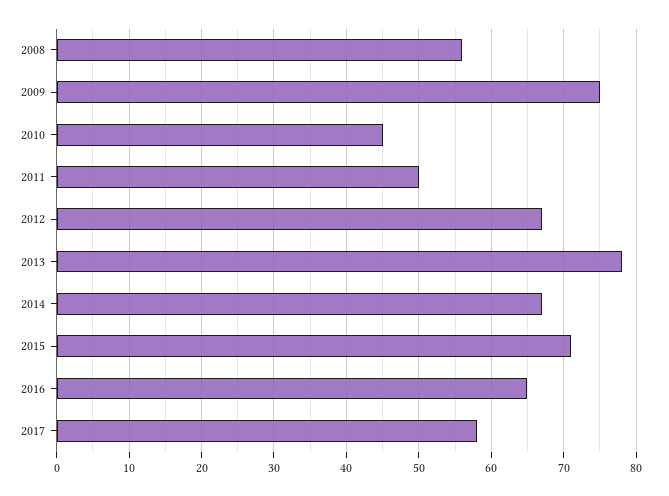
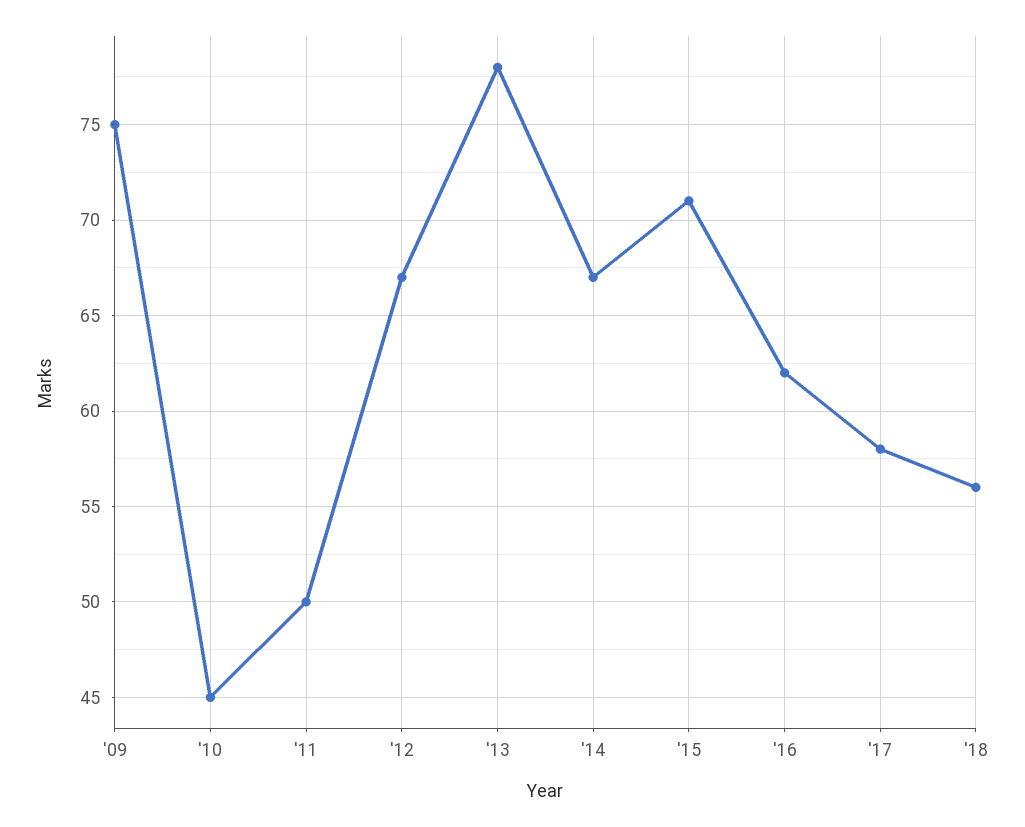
2008: 56 -> none
2016: 65 -> 62
'18: none -> 56

